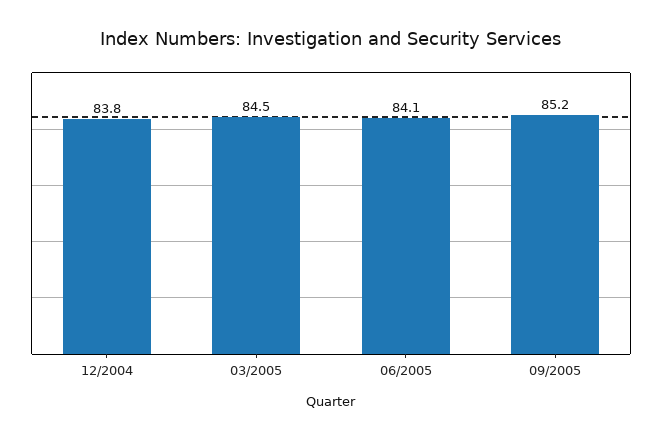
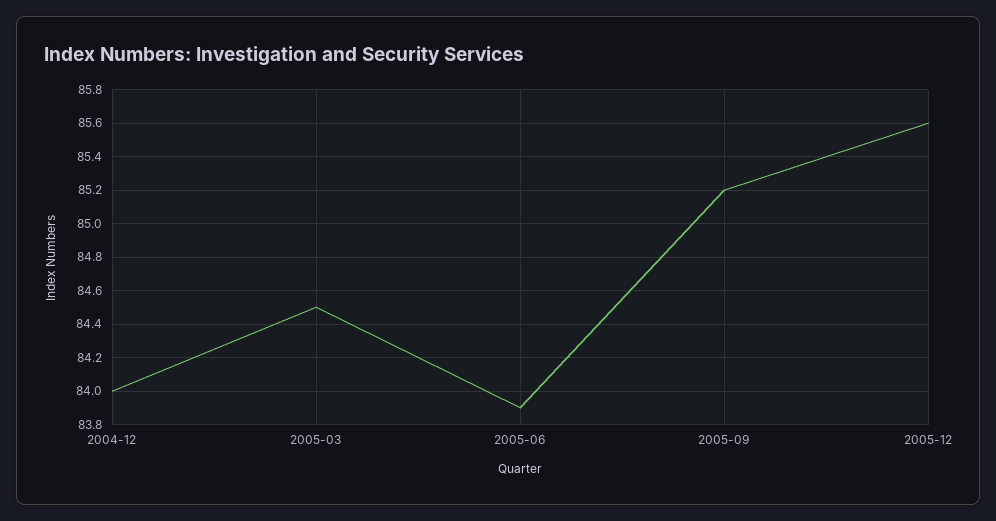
12/2004: 83.8 -> 84
06/2005: 84.1 -> 83.9
2005-12: none -> 85.6

